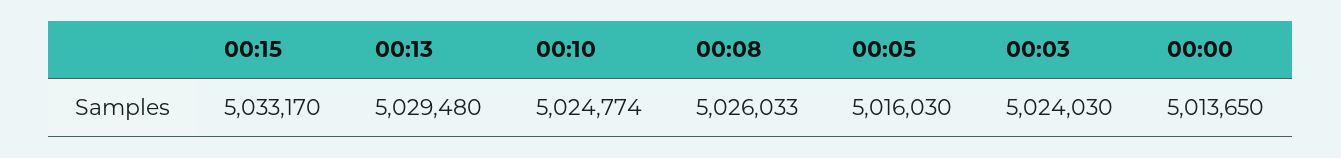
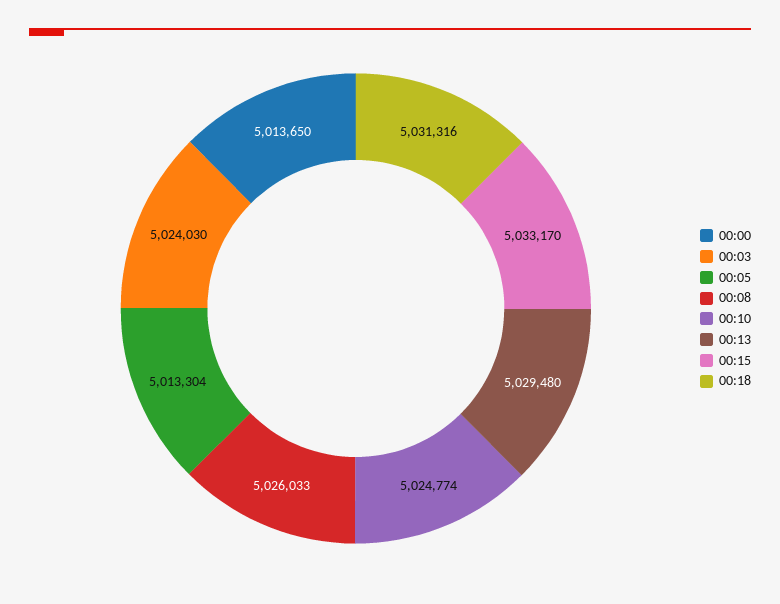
00:05: 5016030 -> 5013304
00:18: none -> 5031316

